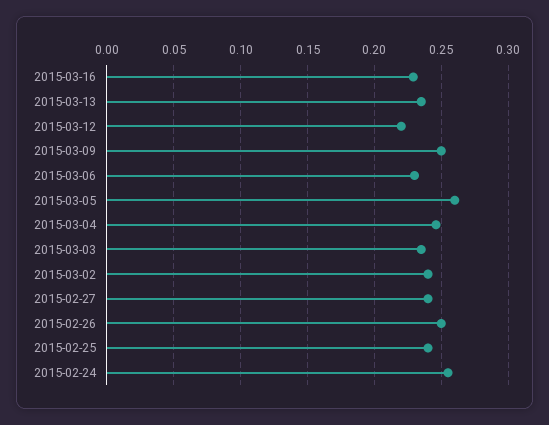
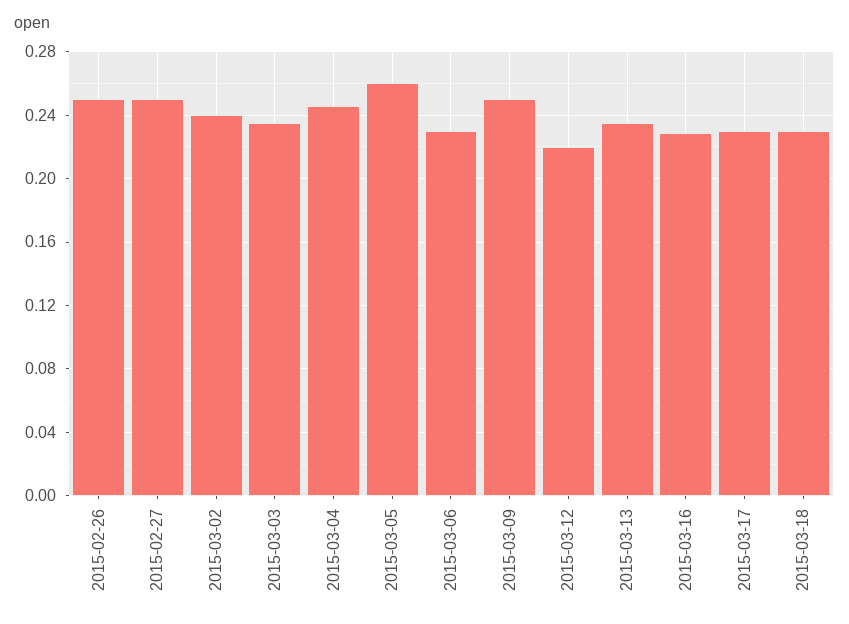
2015-02-27: 0.24 -> 0.25
2015-02-25: 0.24 -> none
2015-02-24: 0.255 -> none
2015-03-17: none -> 0.23
2015-03-18: none -> 0.23

